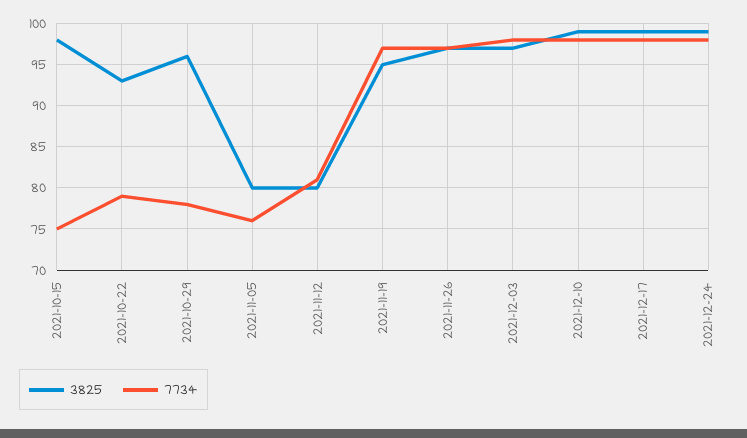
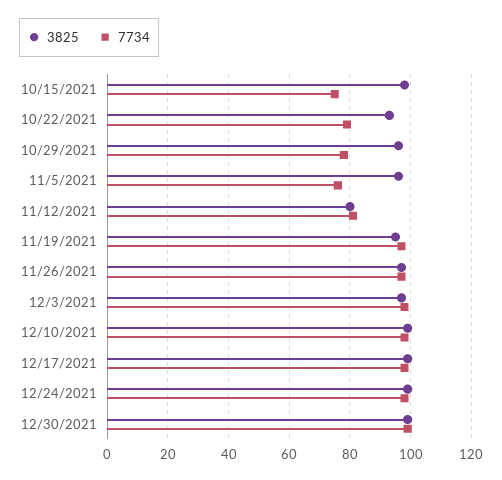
3825, 2021-11-05: 80 -> 95
3825, 12/30/2021: none -> 100
7734, 12/30/2021: none -> 100

